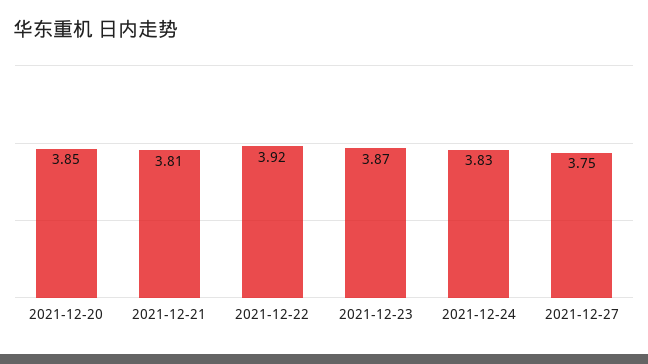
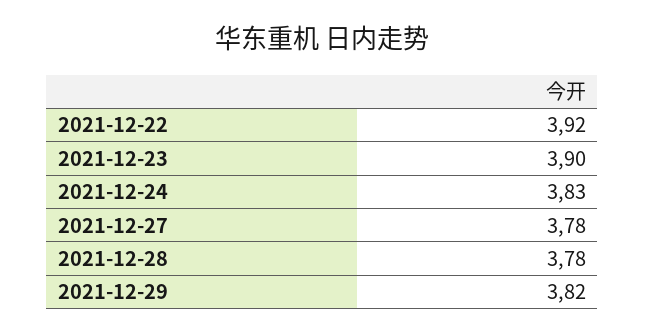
2021-12-20: 3.85 -> none
2021-12-21: 3.81 -> none
2021-12-23: 3.87 -> 3.9
2021-12-27: 3.75 -> 3.78
2021-12-28: none -> 3.78
2021-12-29: none -> 3.82

